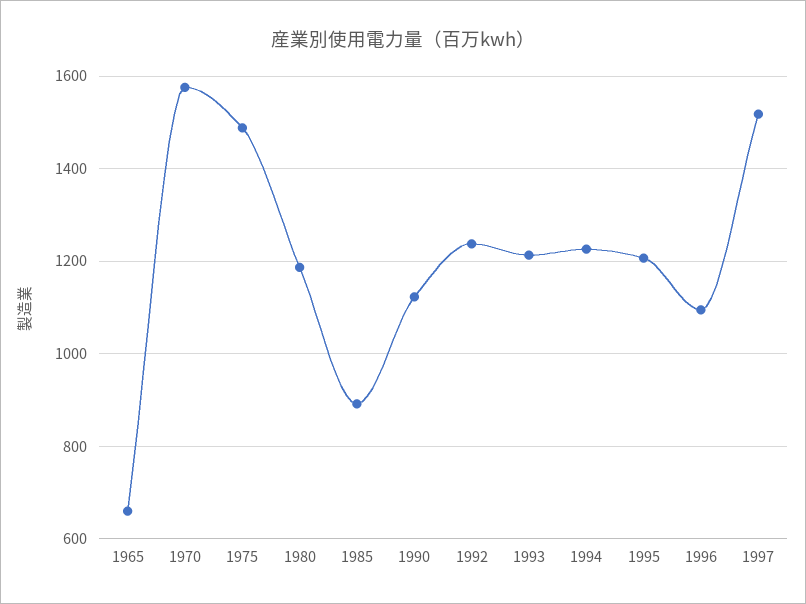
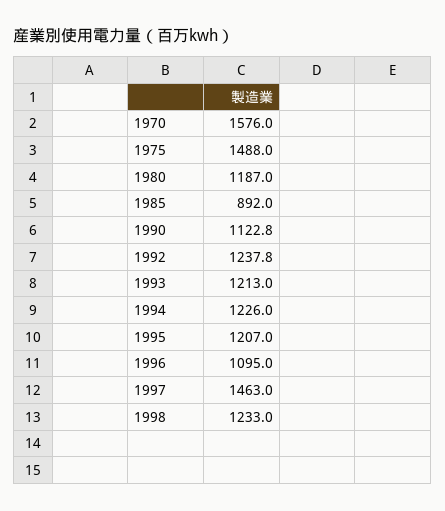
1965: 660 -> none
1997: 1520 -> 1463
1998: none -> 1233

